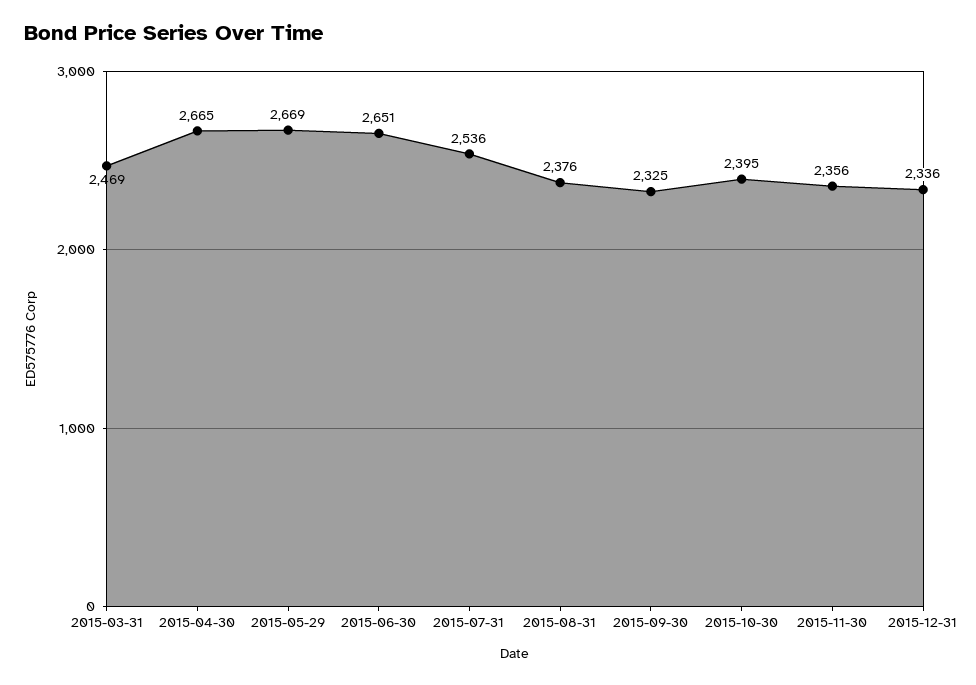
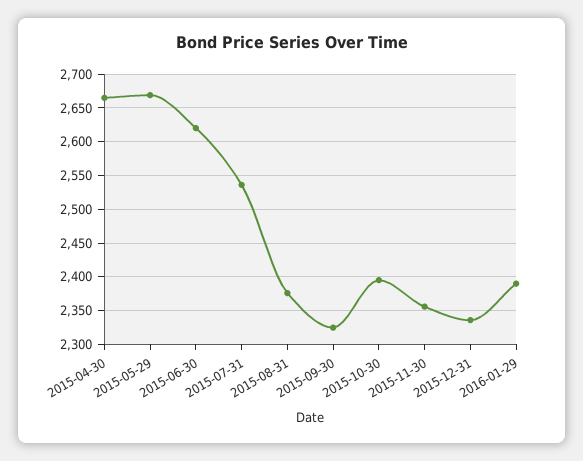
2015-03-31: 2469 -> none
2015-06-30: 2651 -> 2620
2016-01-29: none -> 2390

